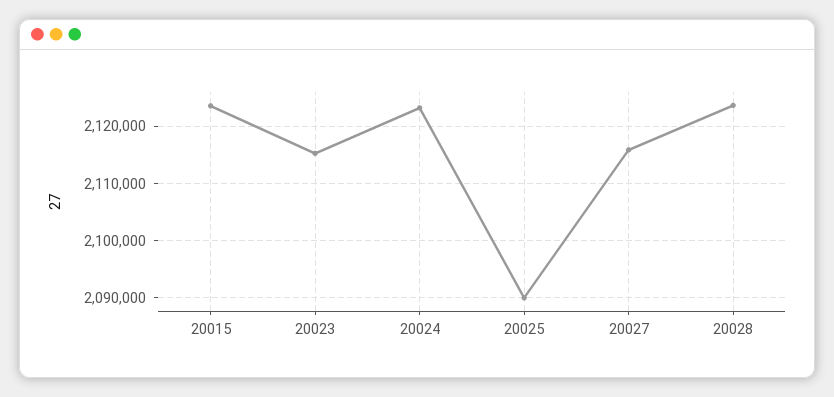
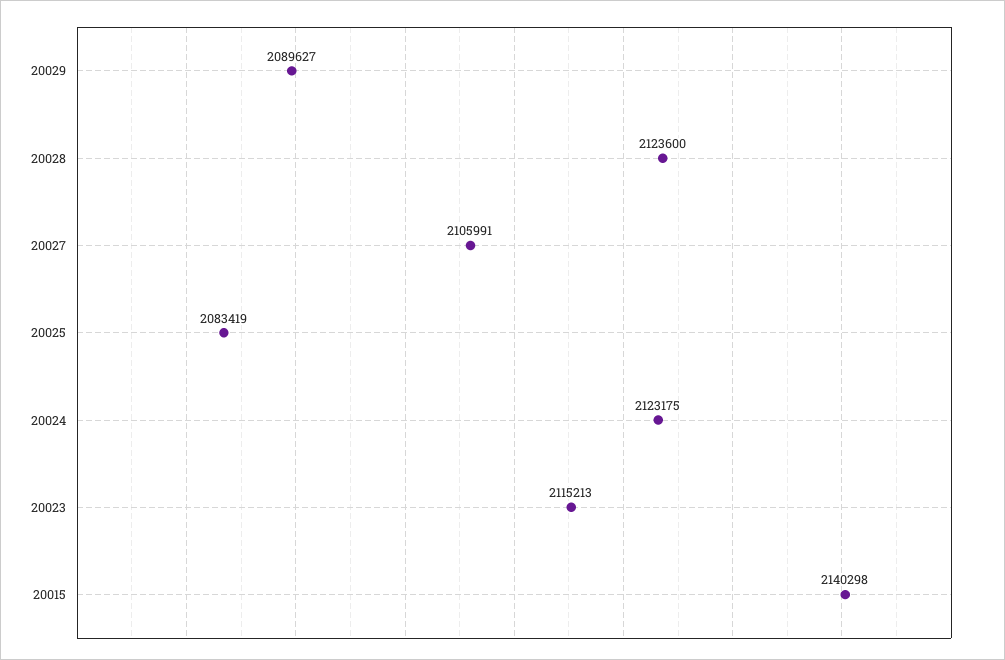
20015: 2124000 -> 2140298
20025: 2090000 -> 2083419
20027: 2116000 -> 2105991
20029: none -> 2089627

